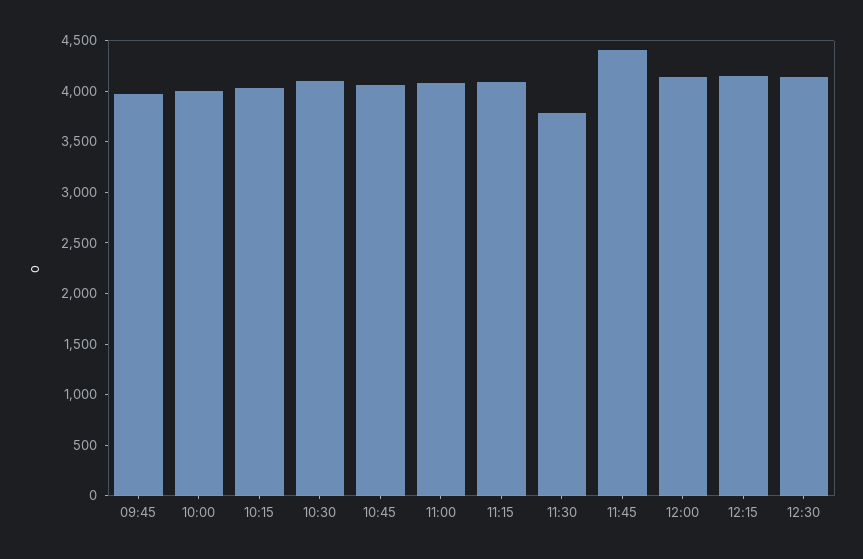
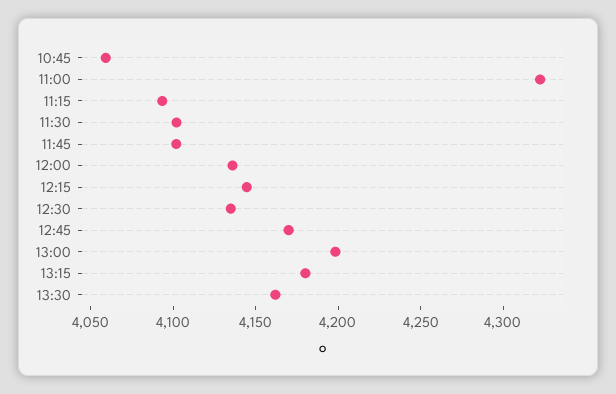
09:45: 4000 -> none
10:00: 4000 -> none
10:15: 4000 -> none
10:30: 4100 -> none
11:00: 4100 -> 4320
11:30: 3800 -> 4100
11:45: 4400 -> 4100
12:45: none -> 4170
13:00: none -> 4200
13:15: none -> 4180
13:30: none -> 4160

